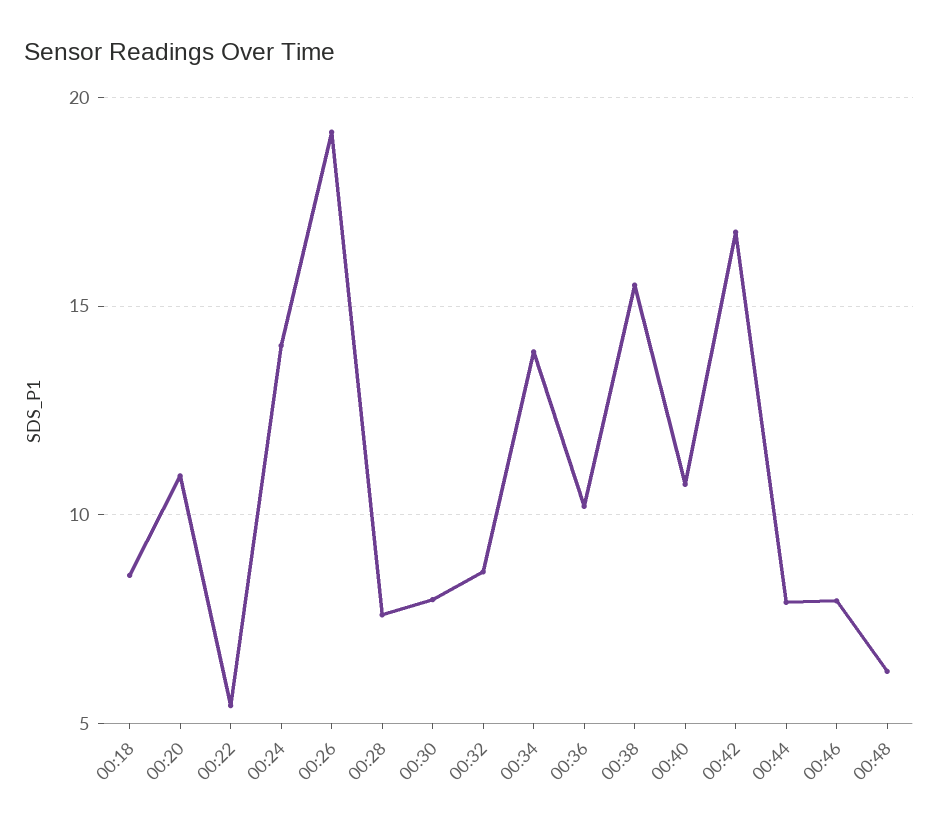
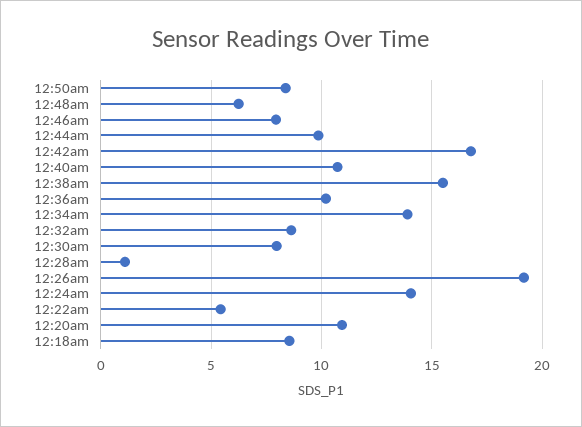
00:28: 7.5 -> 1
00:44: 8 -> 10
12:50am: none -> 8.5

